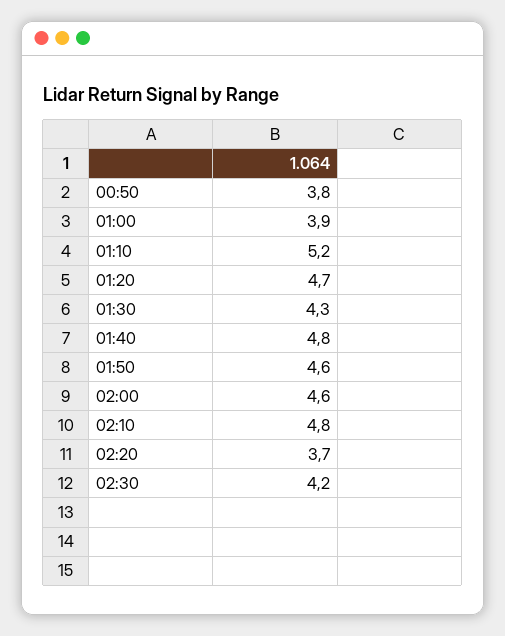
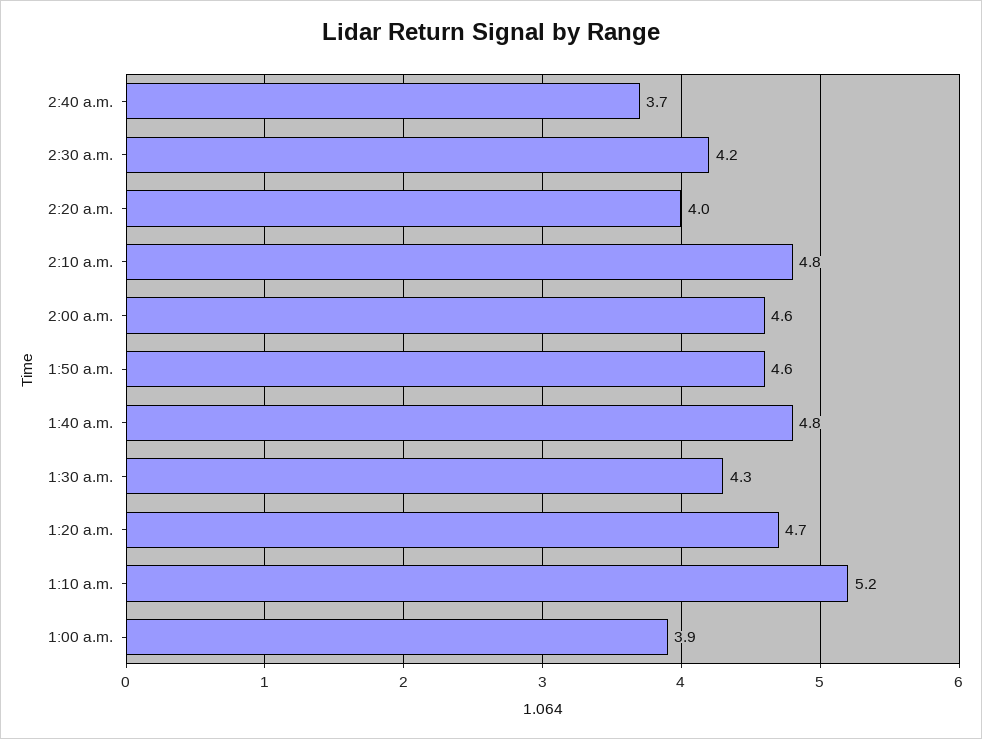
00:50: 3.8 -> none
02:20: 3.7 -> 4
2:40 a.m.: none -> 3.7

